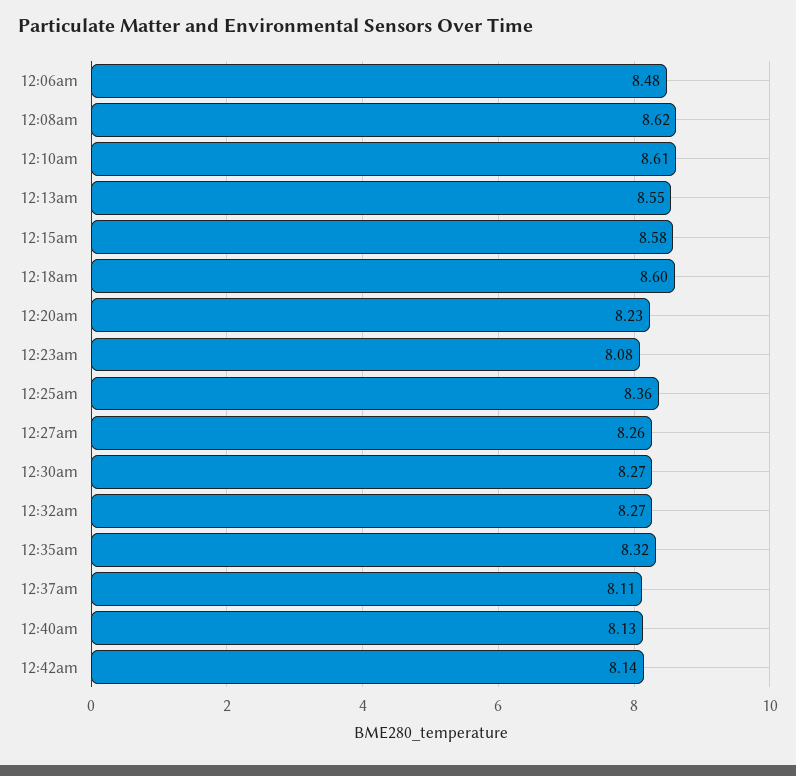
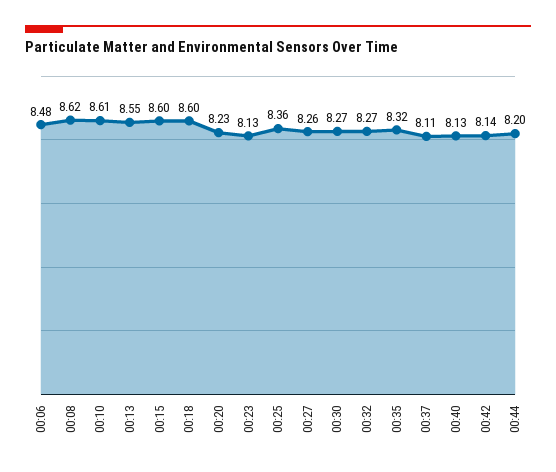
12:15am: 8.58 -> 8.6
12:23am: 8.08 -> 8.13
00:44: none -> 8.2

